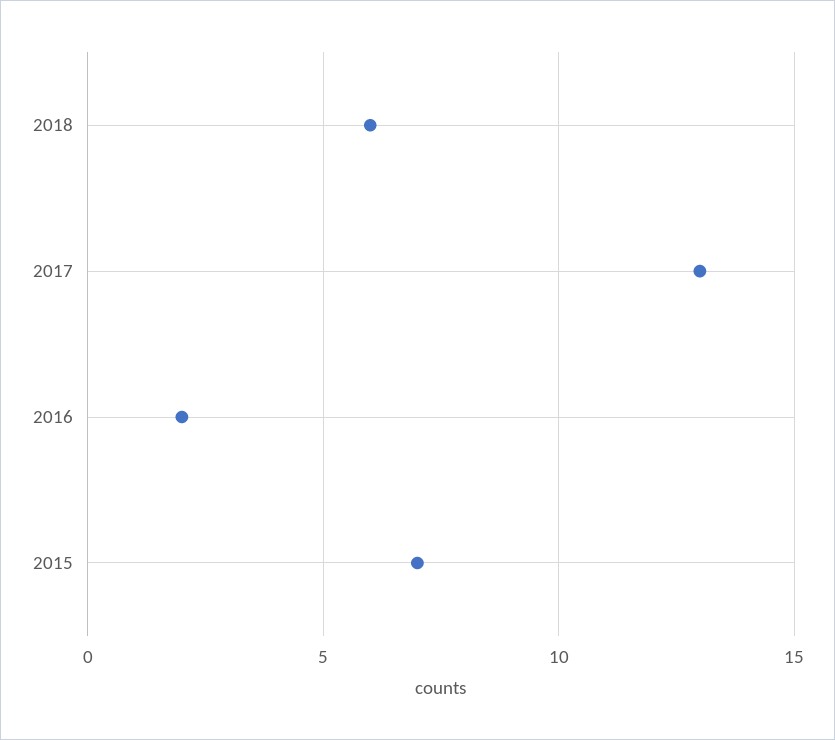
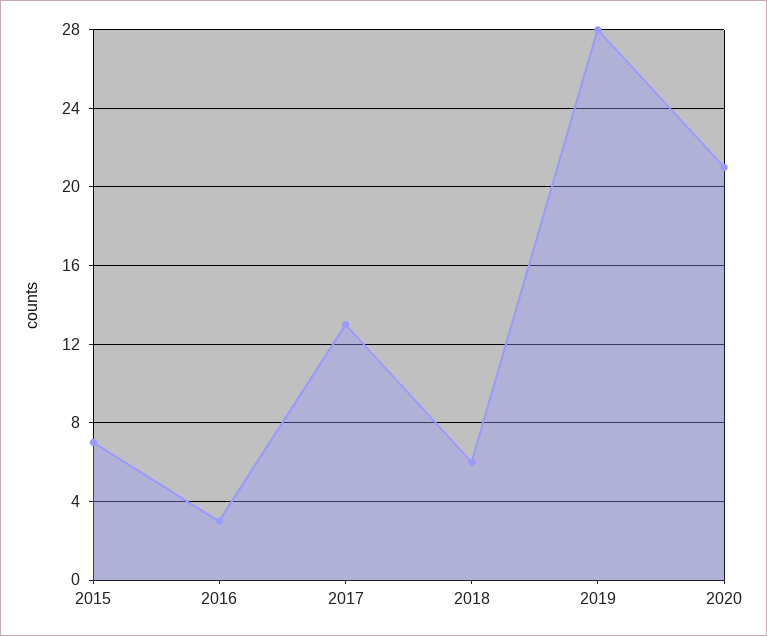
2016: 2 -> 3
2019: none -> 28
2020: none -> 21

